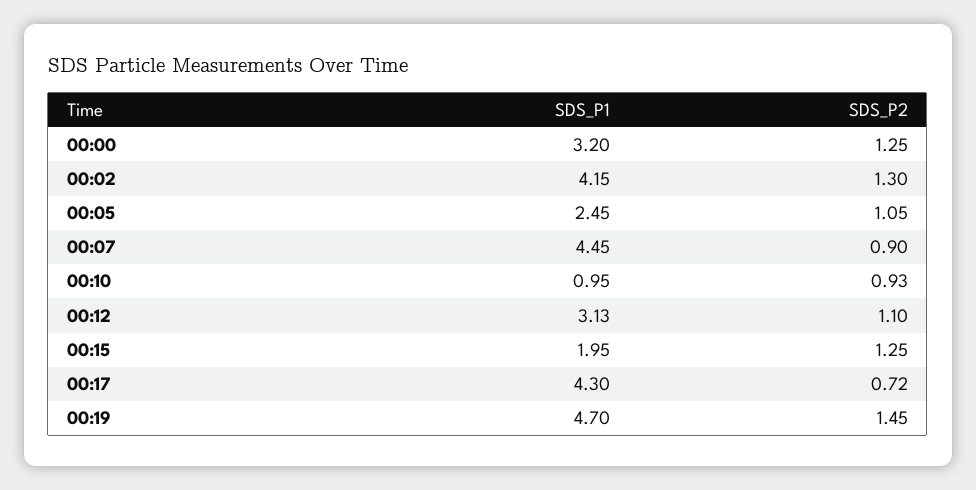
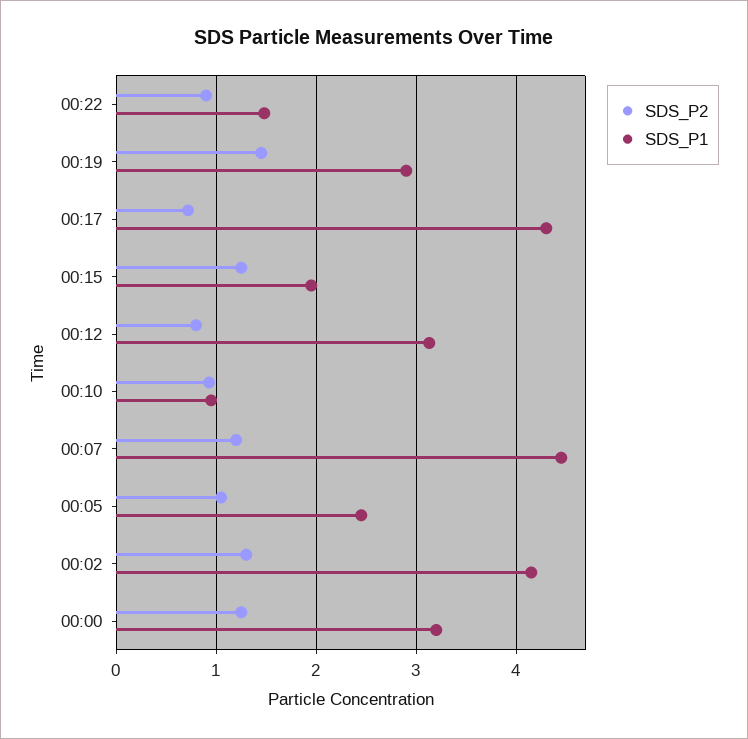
SDS_P2, 00:07: 0.9 -> 1.2
SDS_P2, 00:12: 1.1 -> 0.8
SDS_P1, 00:19: 4.7 -> 2.9
SDS_P2, 00:22: none -> 0.9
SDS_P1, 00:22: none -> 1.5

